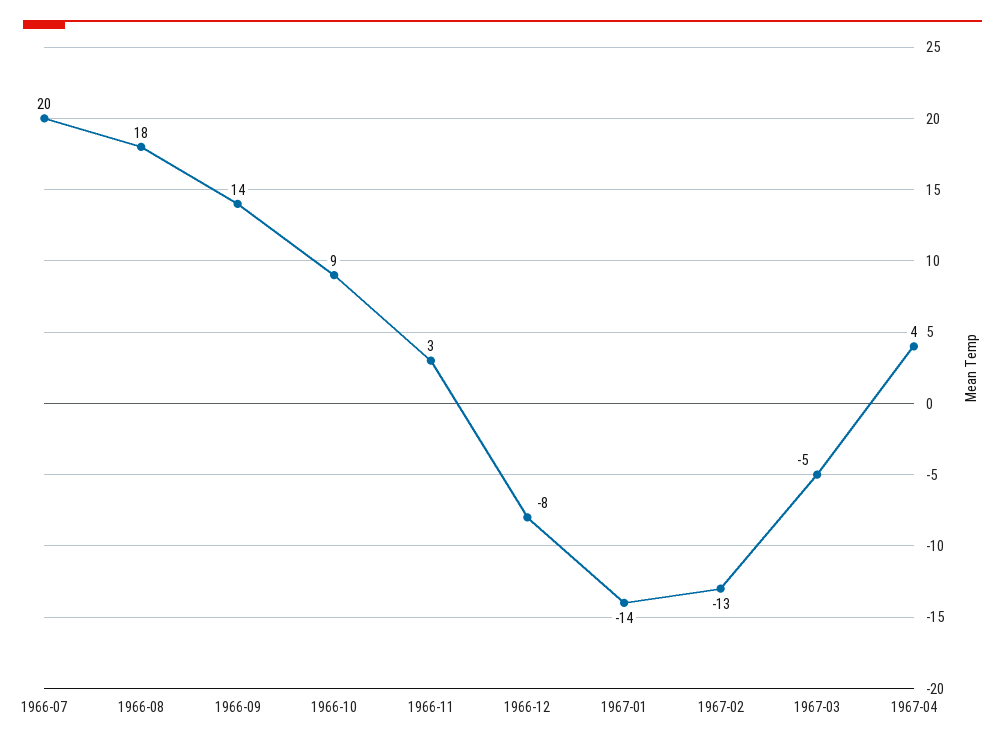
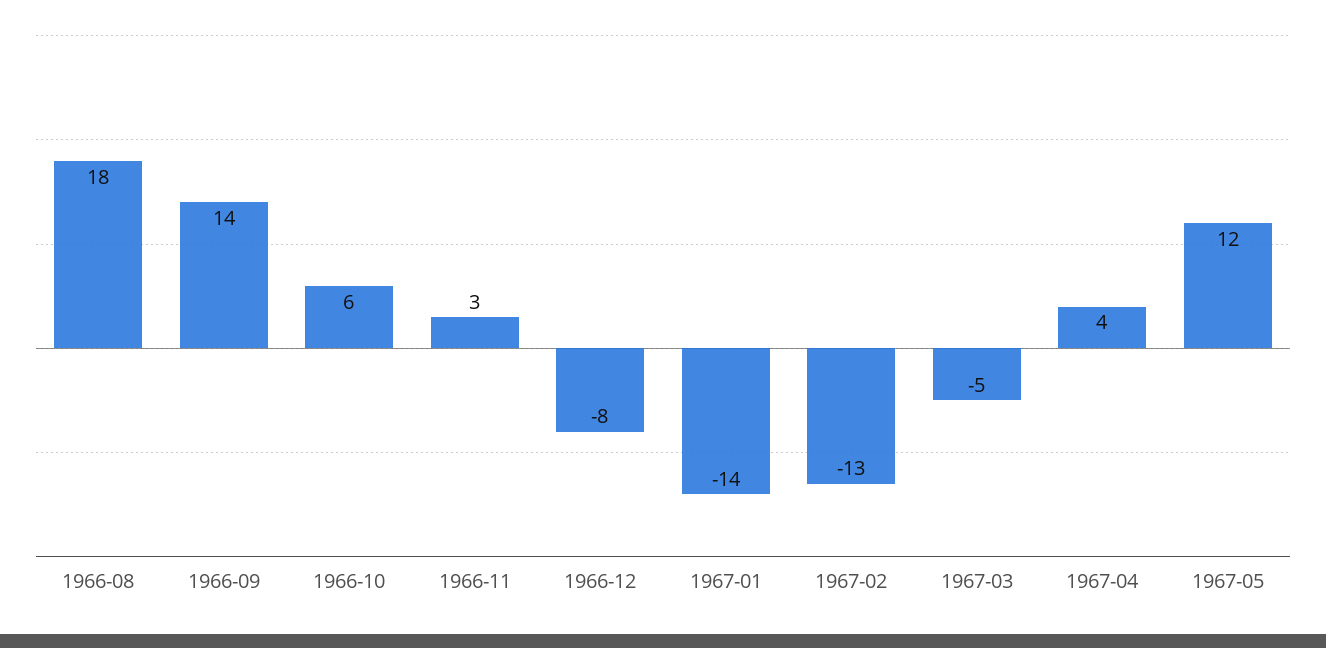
1966-07: 20 -> none
1966-10: 9 -> 6
1967-05: none -> 12

